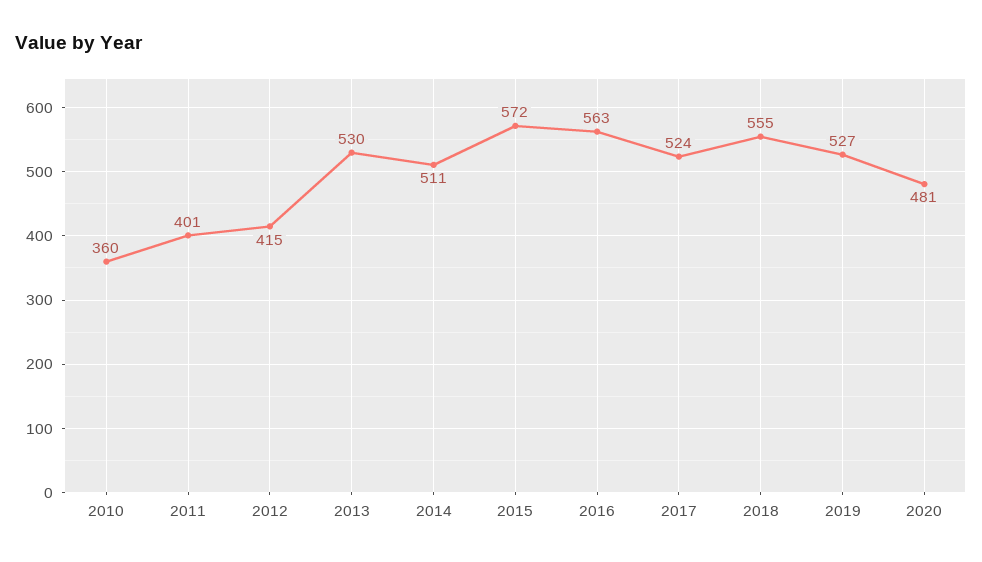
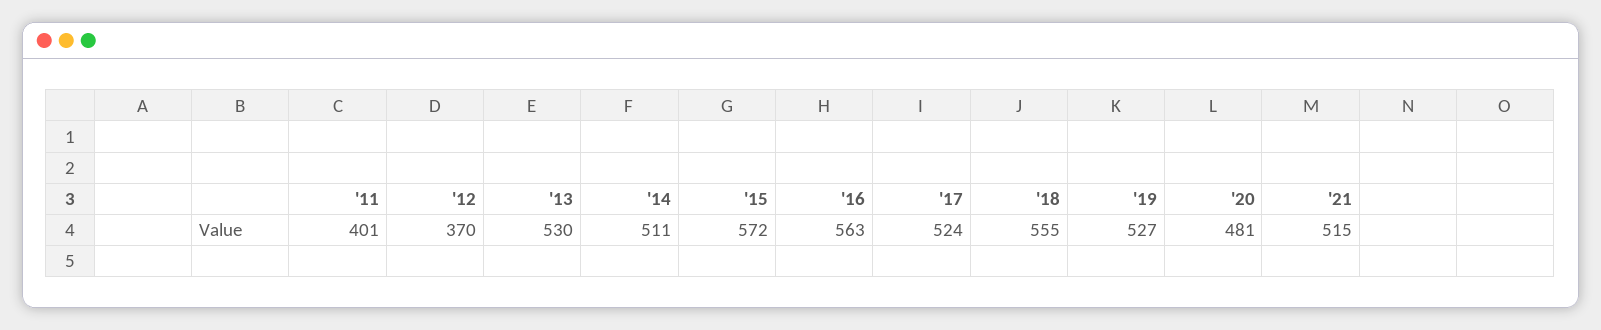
2010: 360 -> none
2012: 415 -> 370
'21: none -> 515

